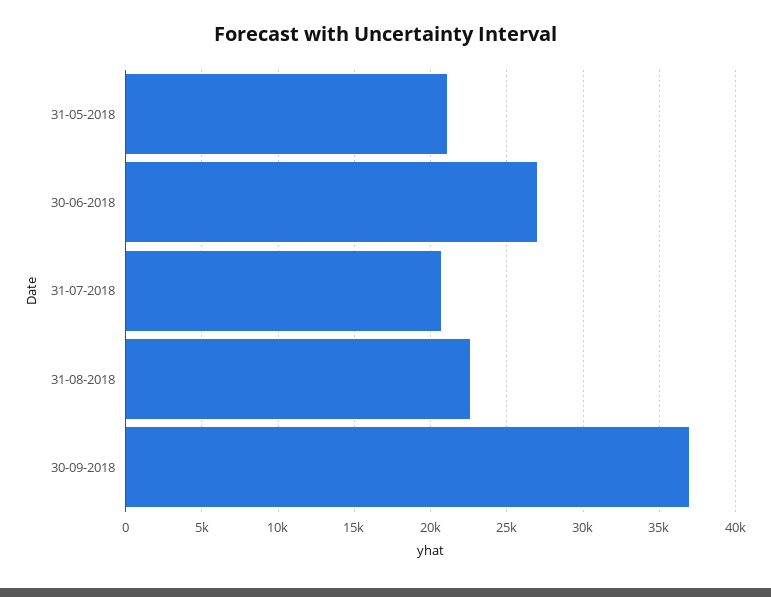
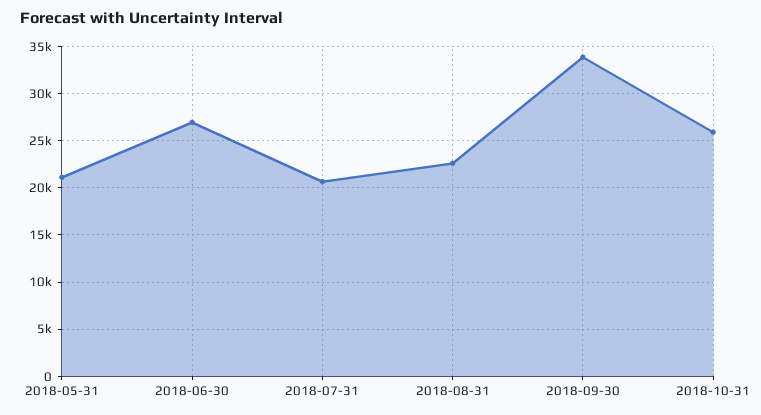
30-09-2018: 37000 -> 34000
2018-10-31: none -> 26000

